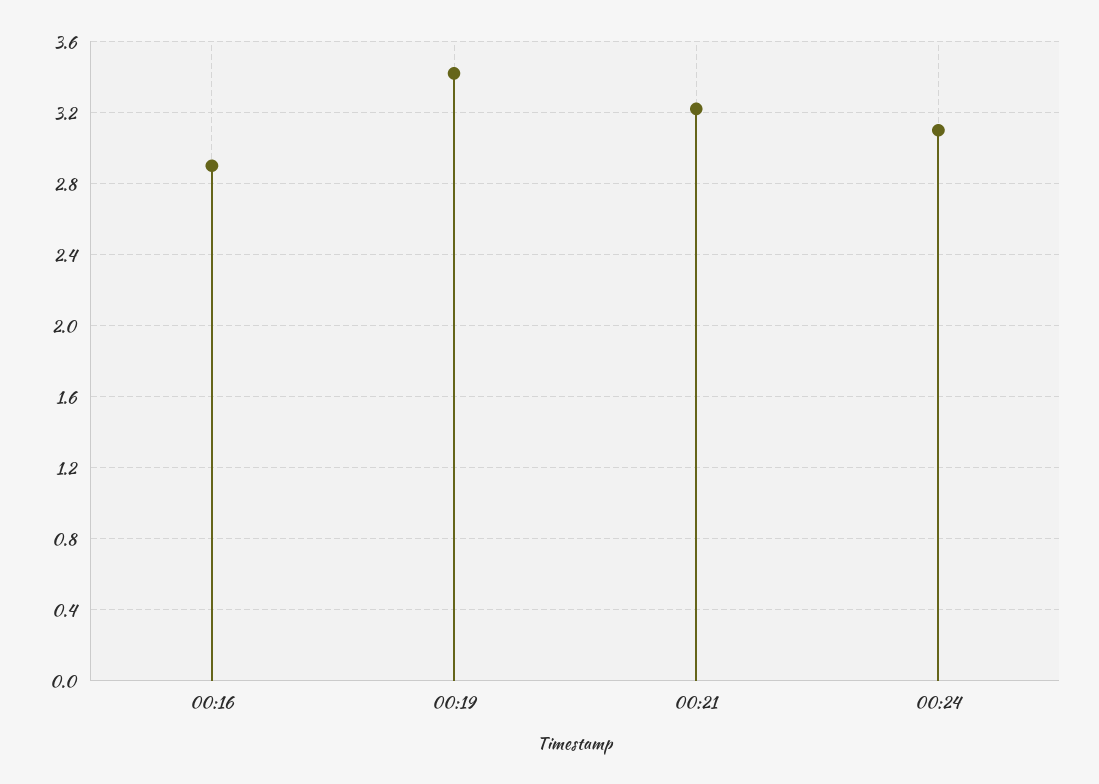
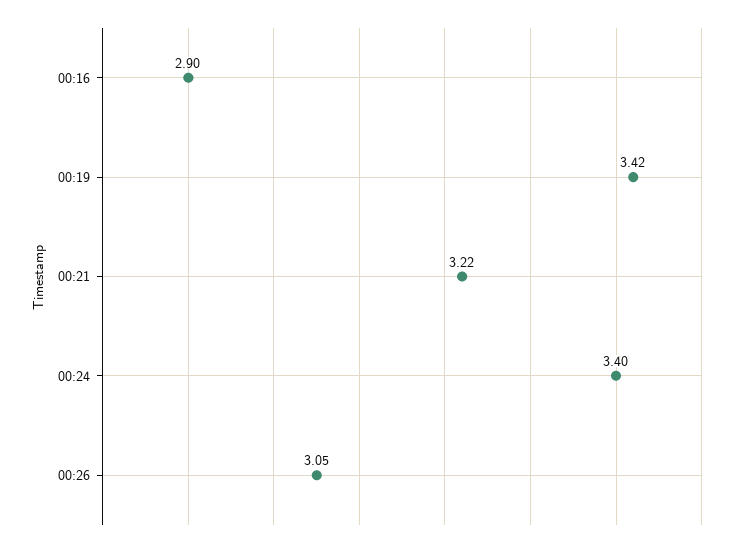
00:24: 3.1 -> 3.4
00:26: none -> 3.05

